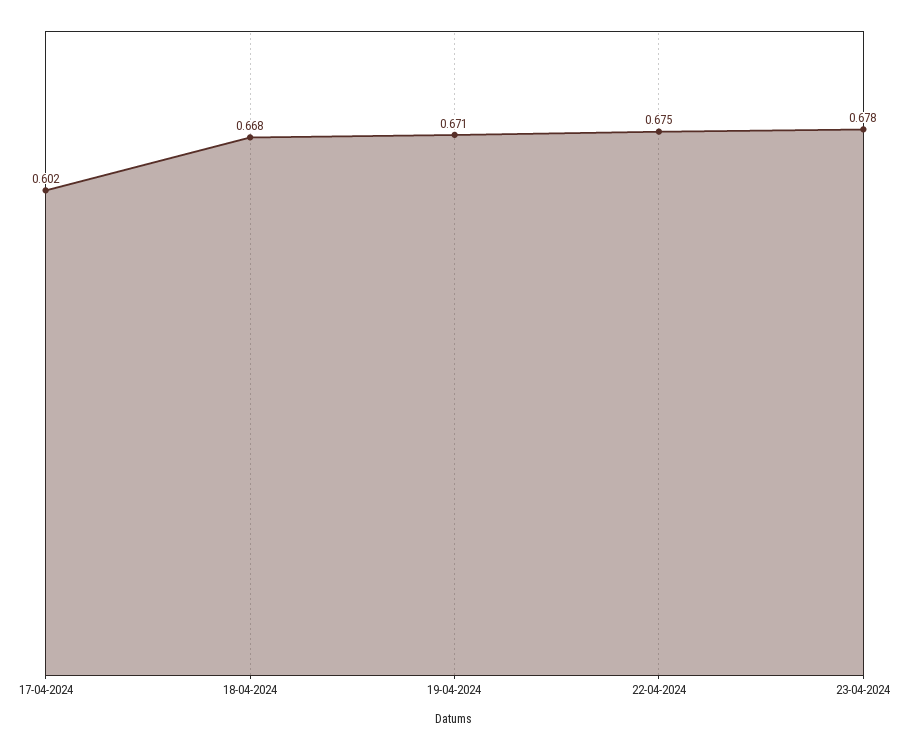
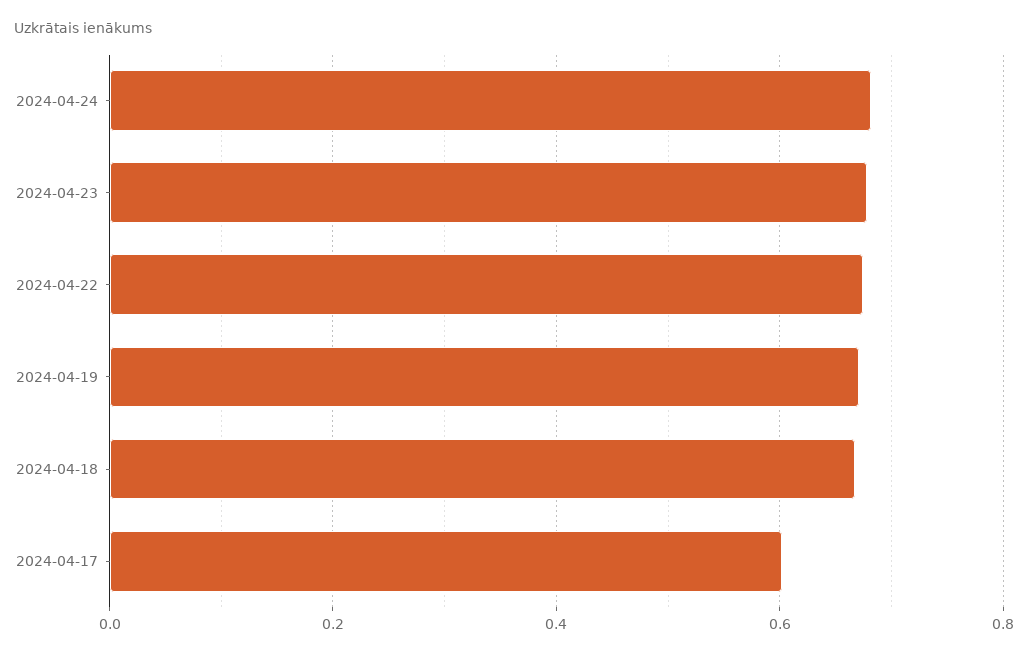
2024-04-24: none -> 0.68

